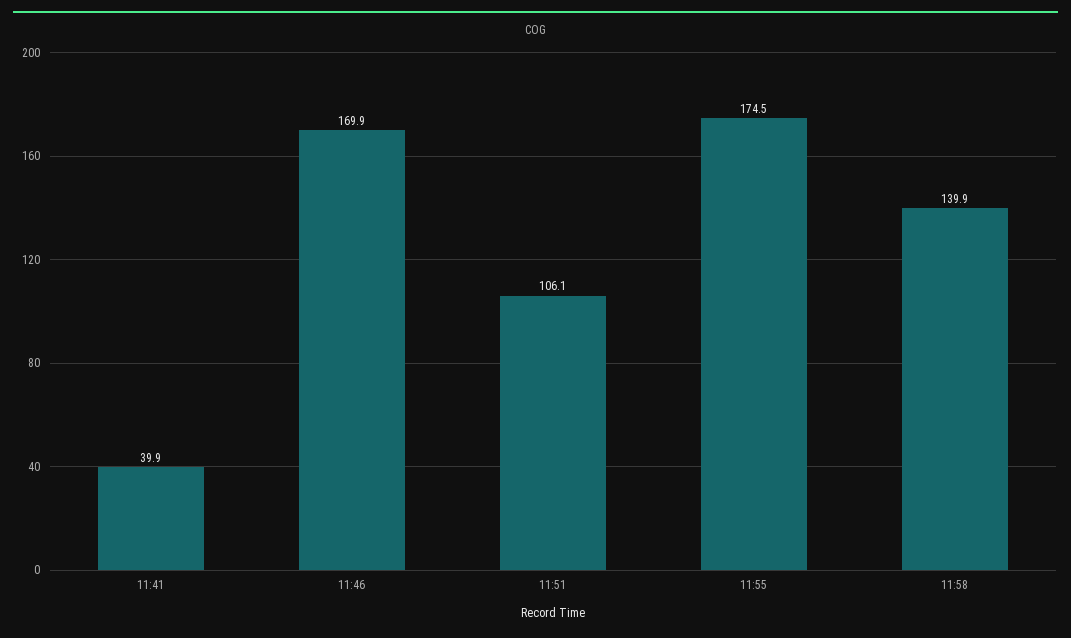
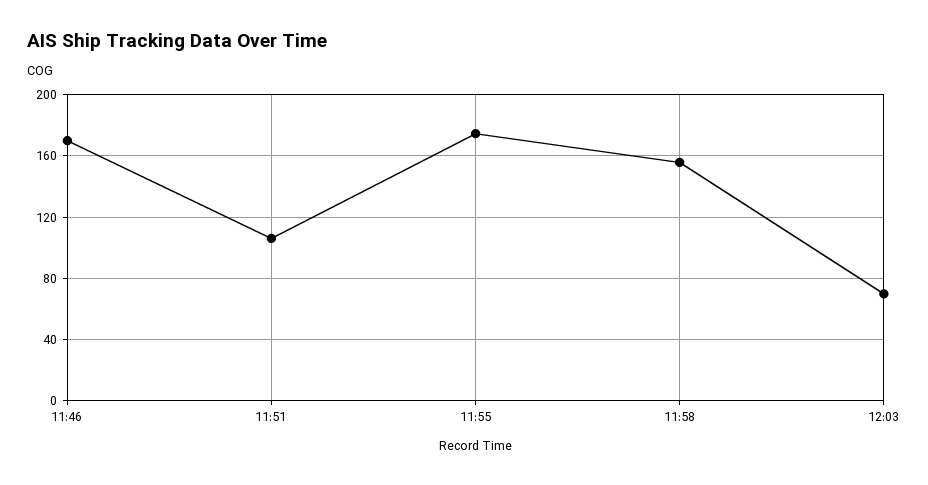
11:41: 39.9 -> none
11:58: 139.9 -> 155
12:03: none -> 70

